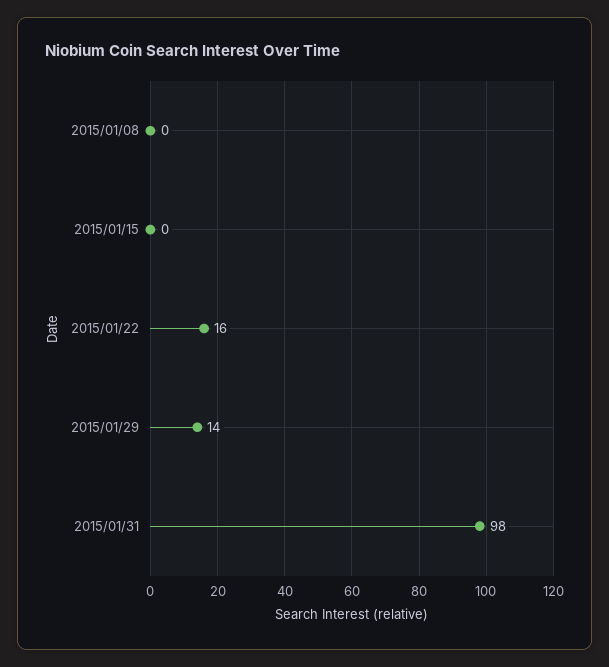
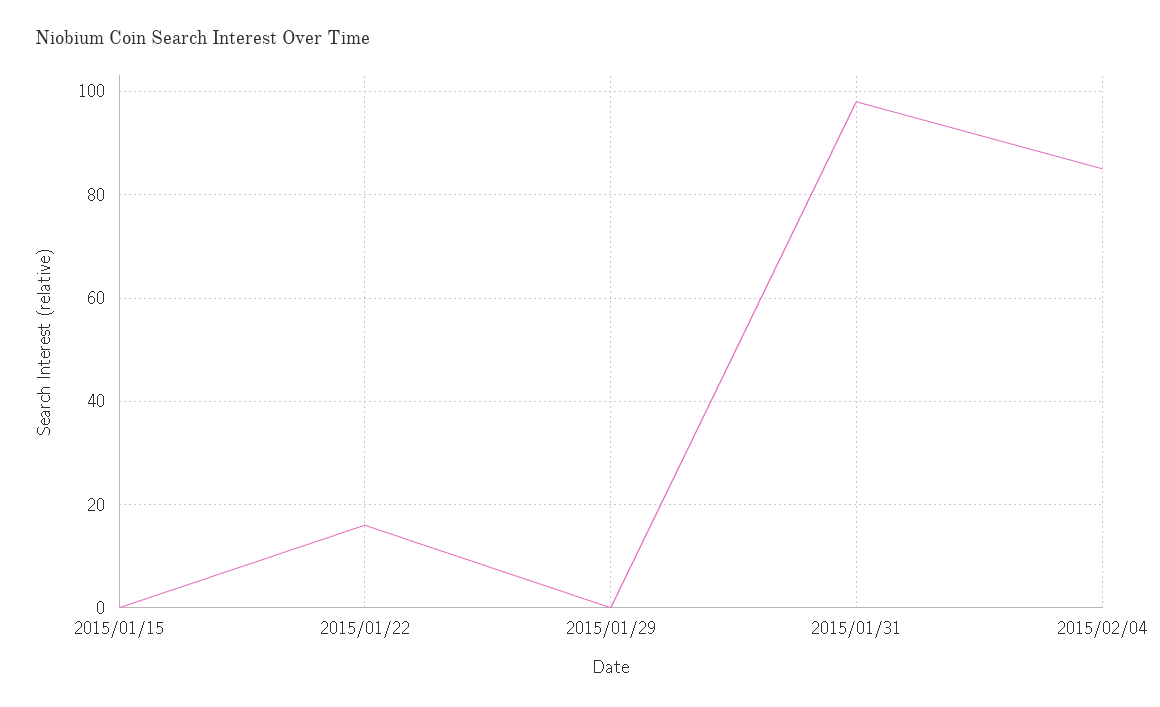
2015/01/08: 0 -> none
2015/01/29: 14 -> 0
2015/02/04: none -> 85

